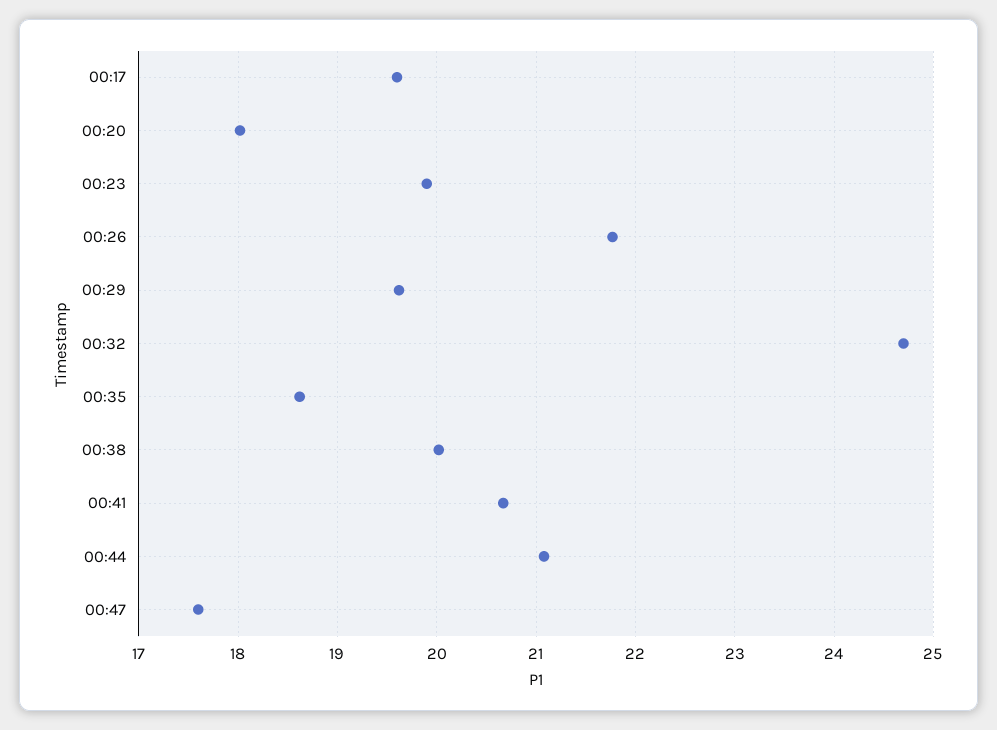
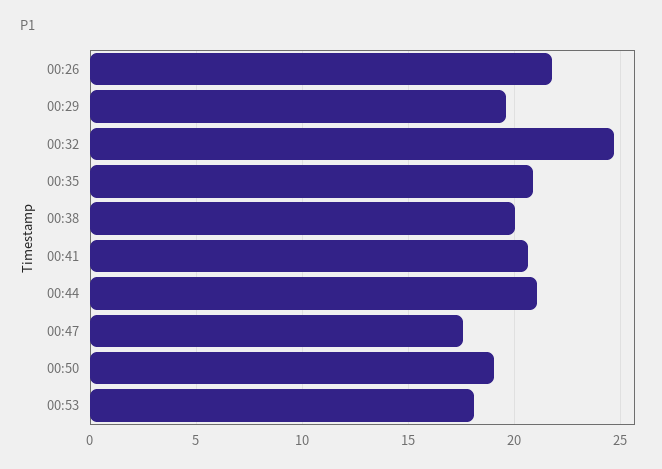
00:17: 19.6 -> none
00:20: 18 -> none
00:23: 19.9 -> none
00:35: 18.6 -> 21
00:50: none -> 19
00:53: none -> 18

